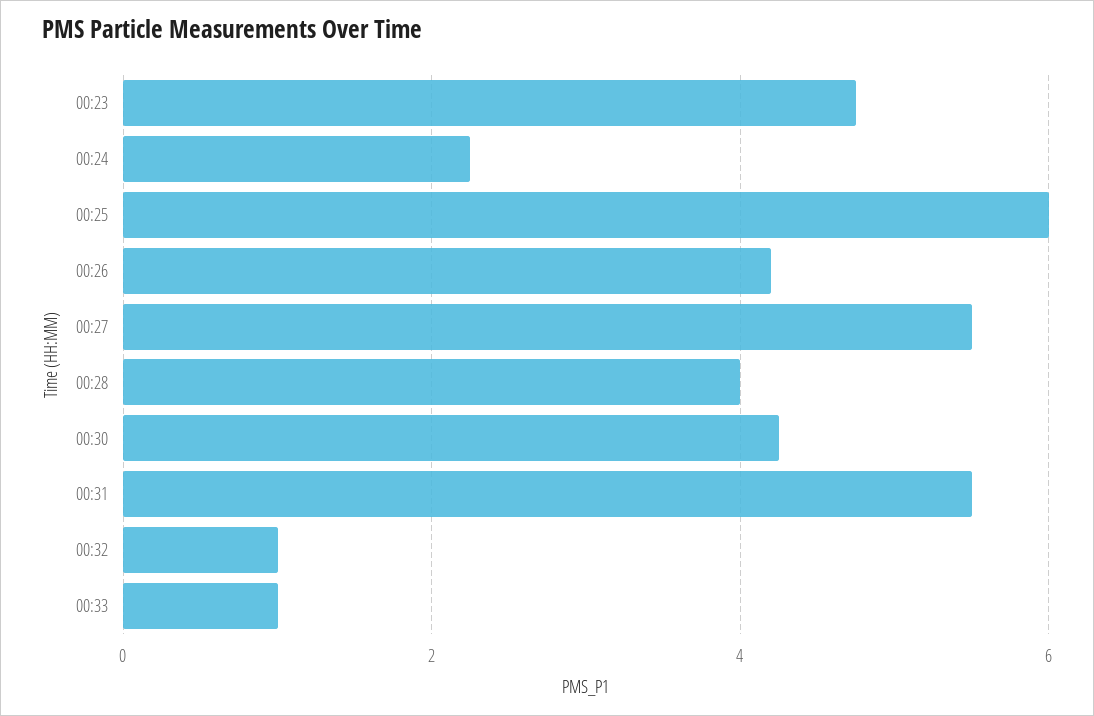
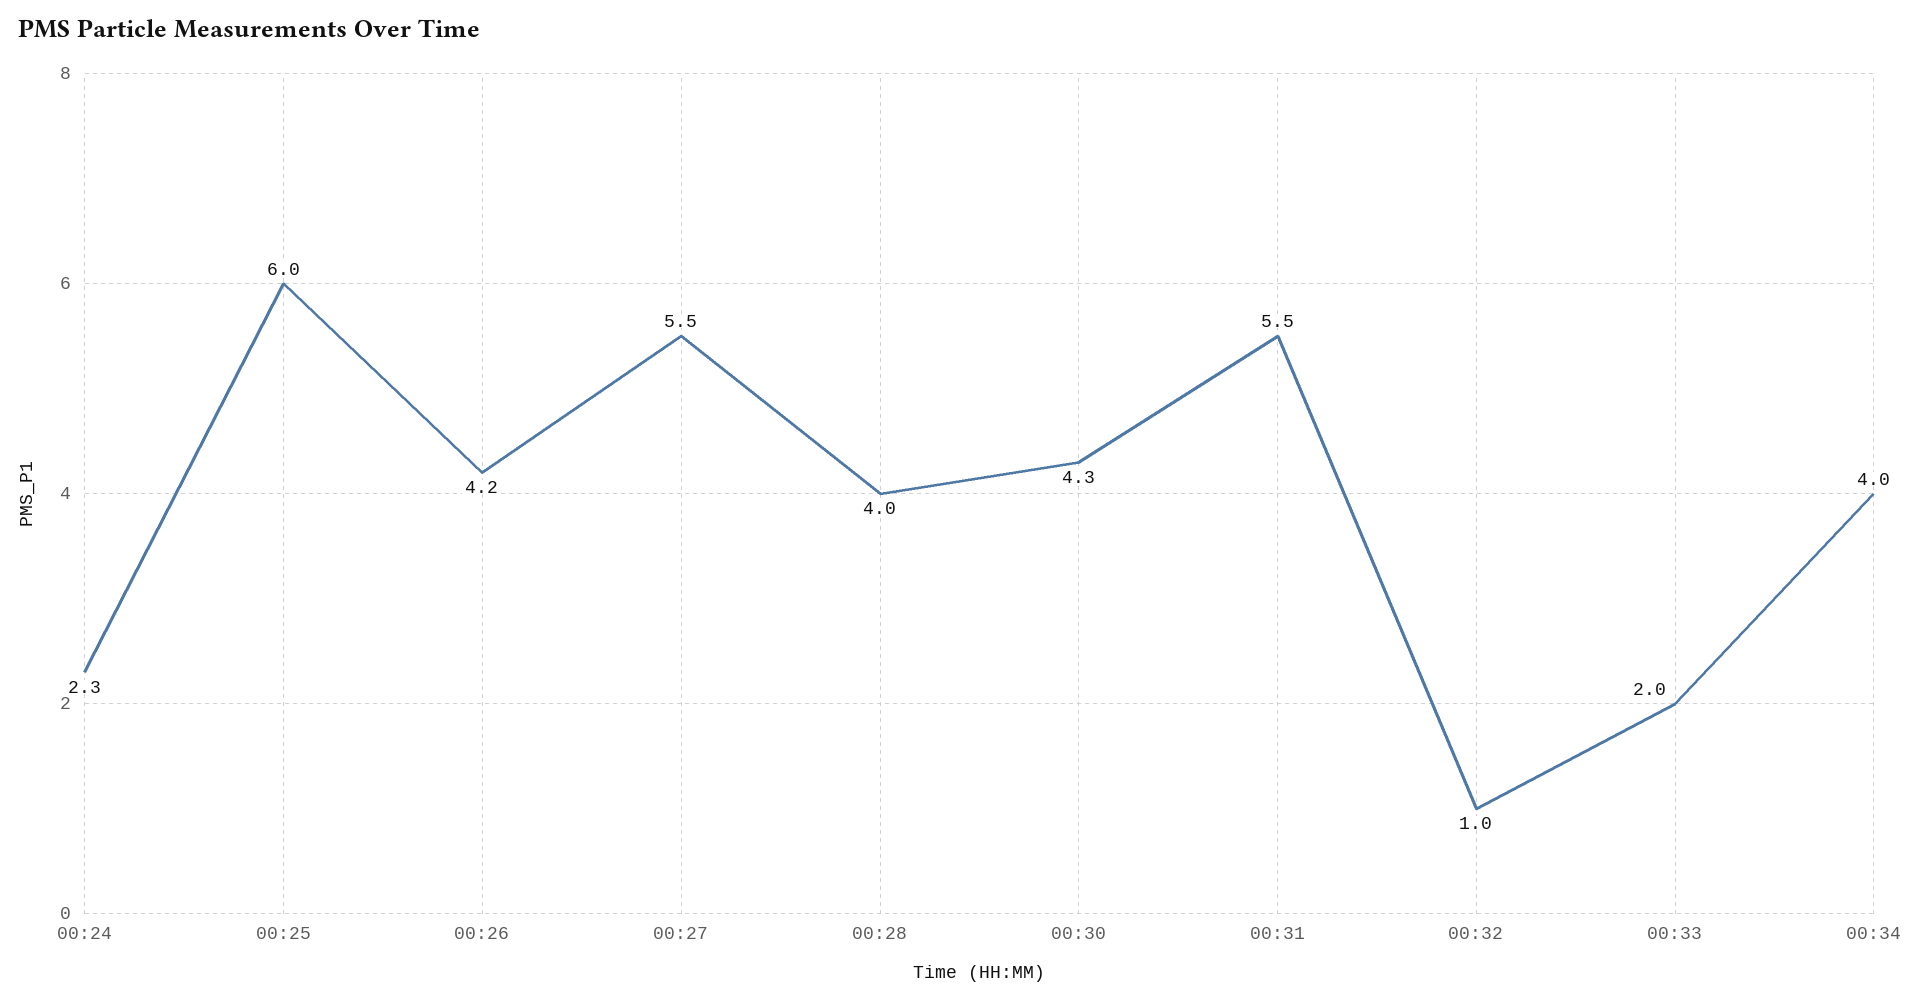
00:23: 4.8 -> none
00:33: 1 -> 2
00:34: none -> 4

